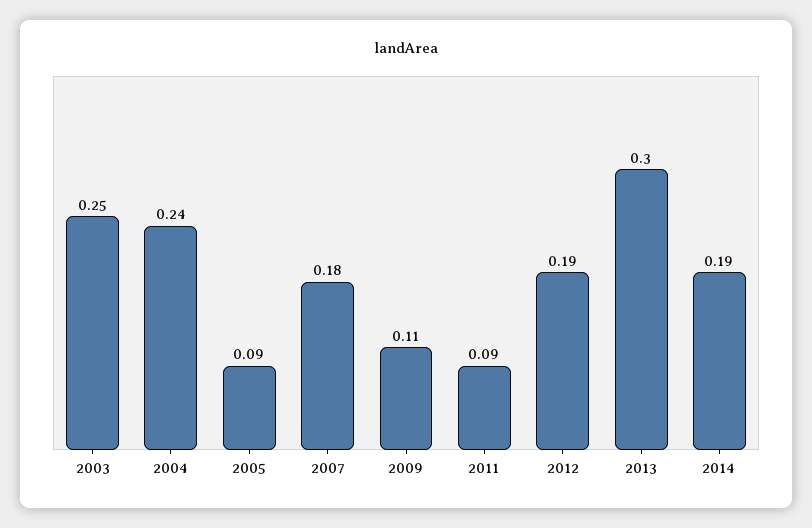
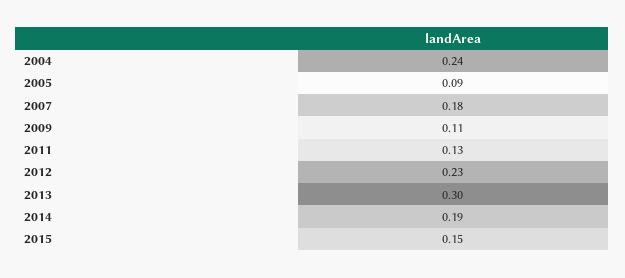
2003: 0.25 -> none
2011: 0.09 -> 0.13
2012: 0.19 -> 0.23
2015: none -> 0.15

